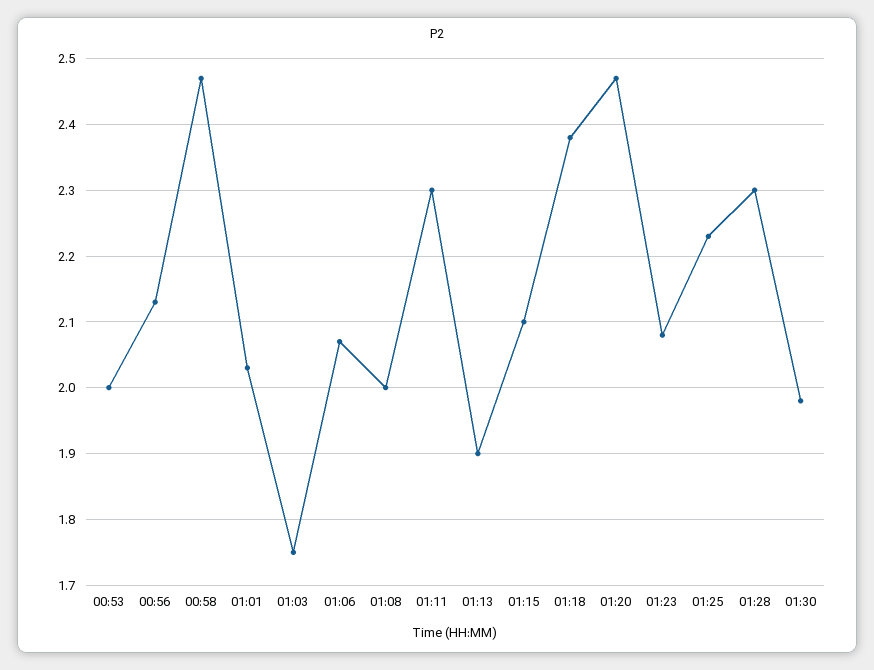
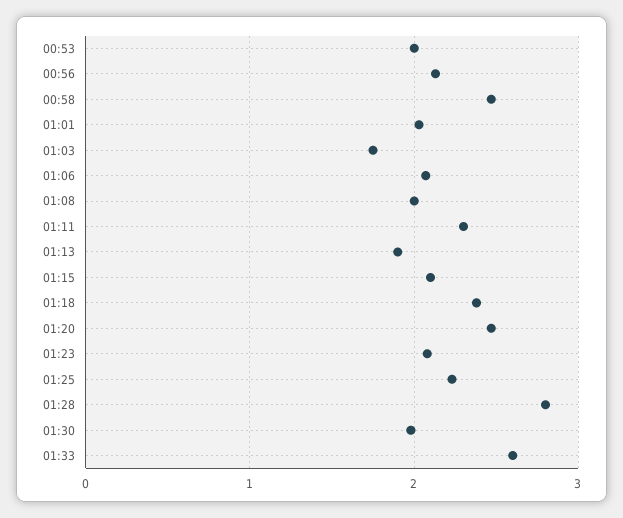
01:28: 2.3 -> 2.8
01:33: none -> 2.6

